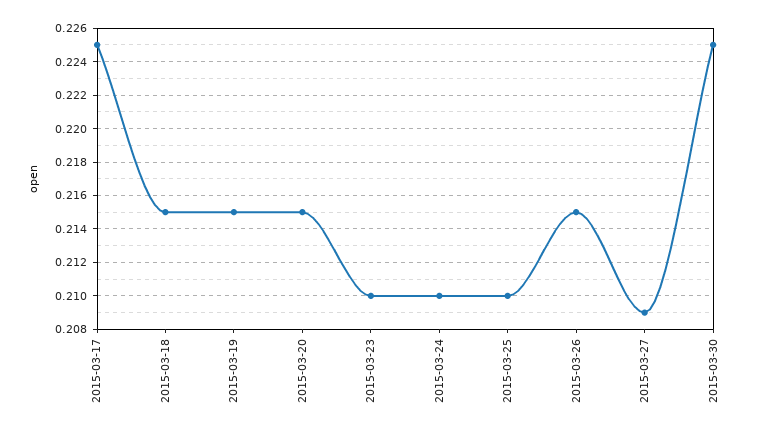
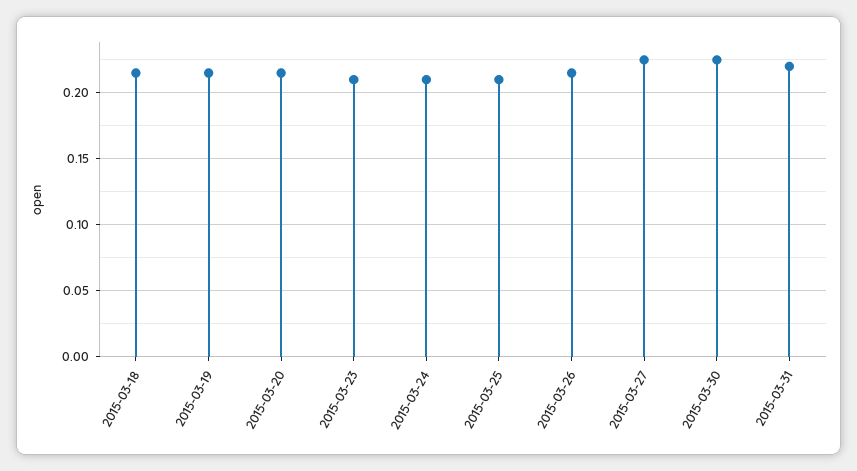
2015-03-17: 0.225 -> none
2015-03-27: 0.209 -> 0.225
2015-03-31: none -> 0.22

